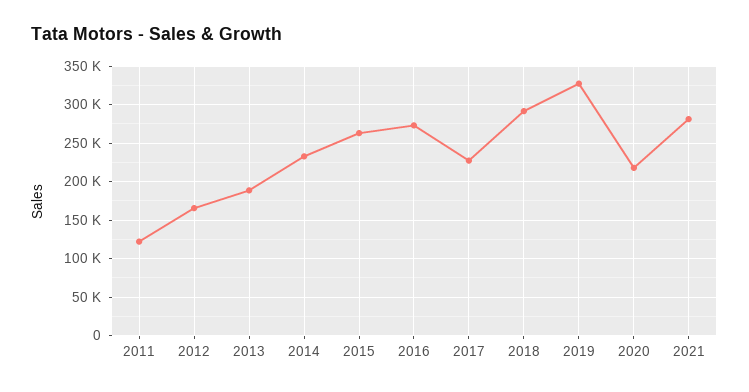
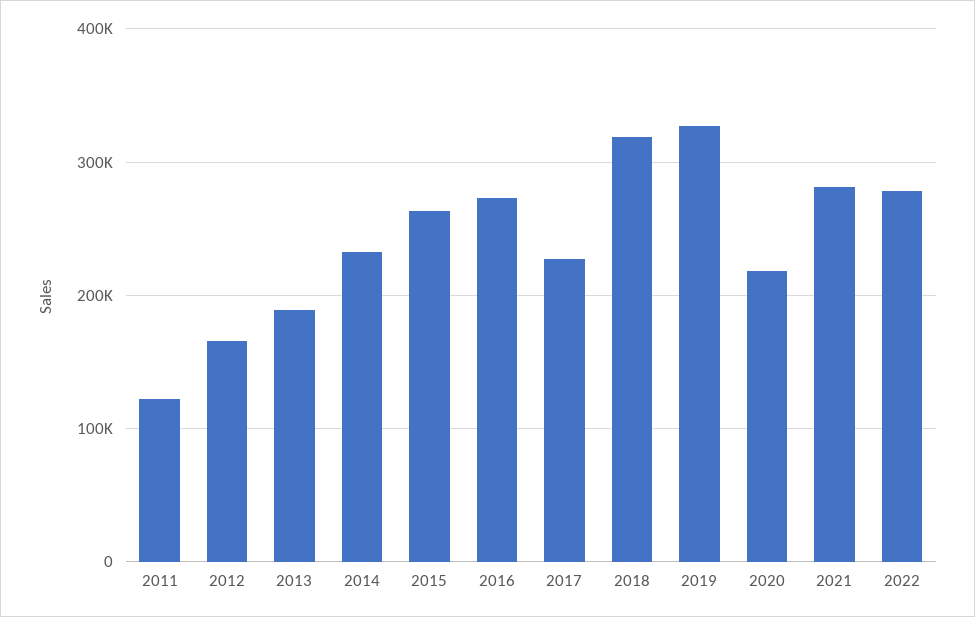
2018: 290000 -> 320000
2022: none -> 280000

